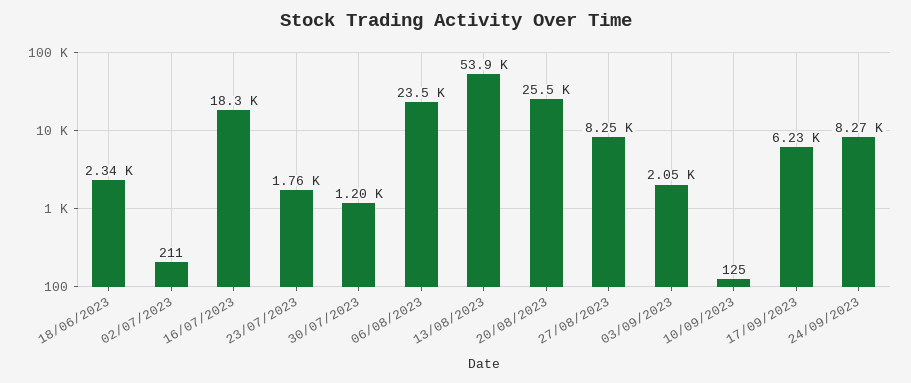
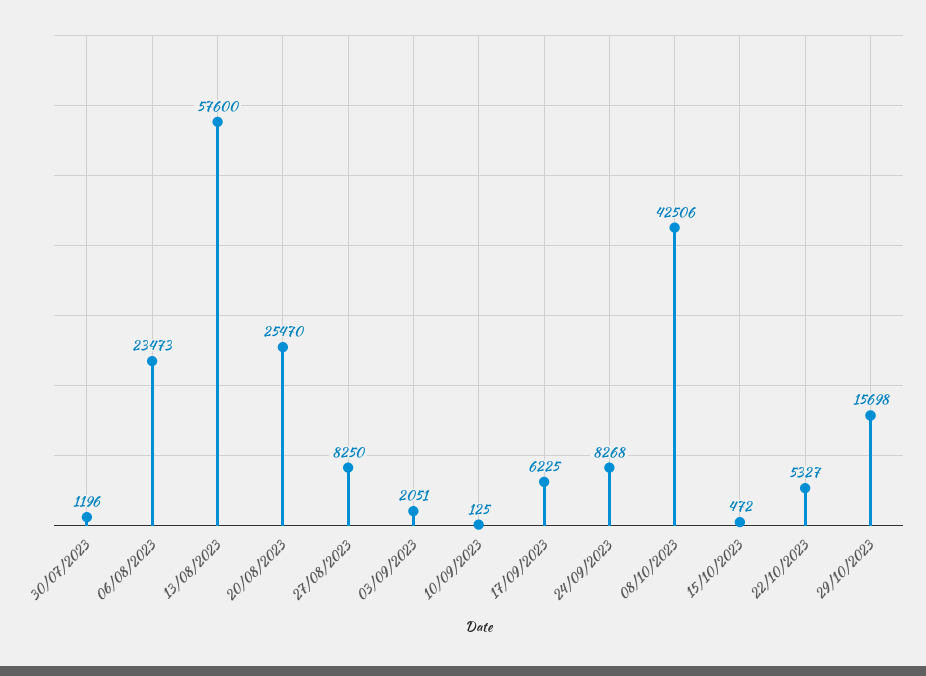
18/06/2023: 2340 -> none
02/07/2023: 211 -> none
16/07/2023: 18300 -> none
23/07/2023: 1760 -> none
13/08/2023: 53900 -> 57600
08/10/2023: none -> 42506
15/10/2023: none -> 472
22/10/2023: none -> 5327
29/10/2023: none -> 15698

